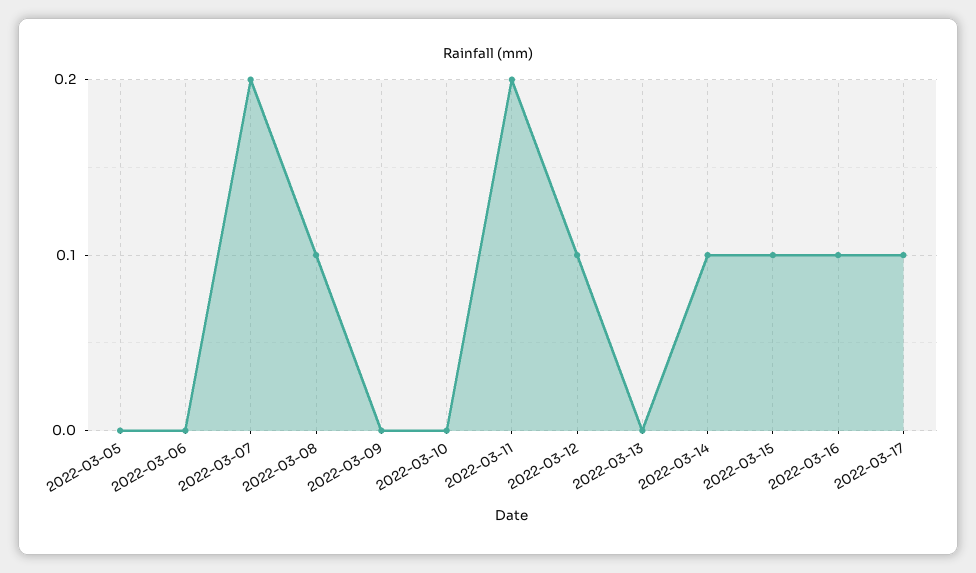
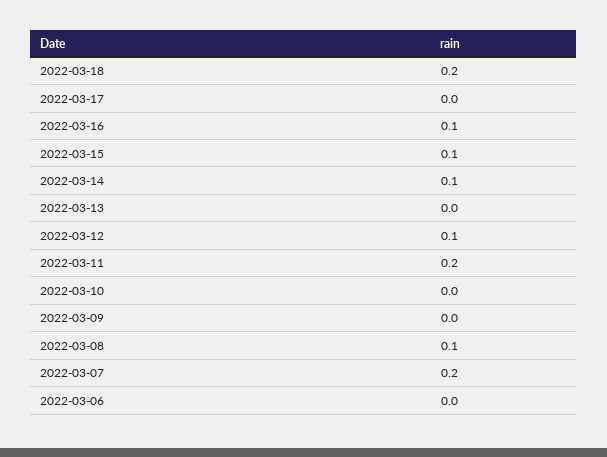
2022-03-05: 0 -> none
2022-03-17: 0.1 -> 0
2022-03-18: none -> 0.2

